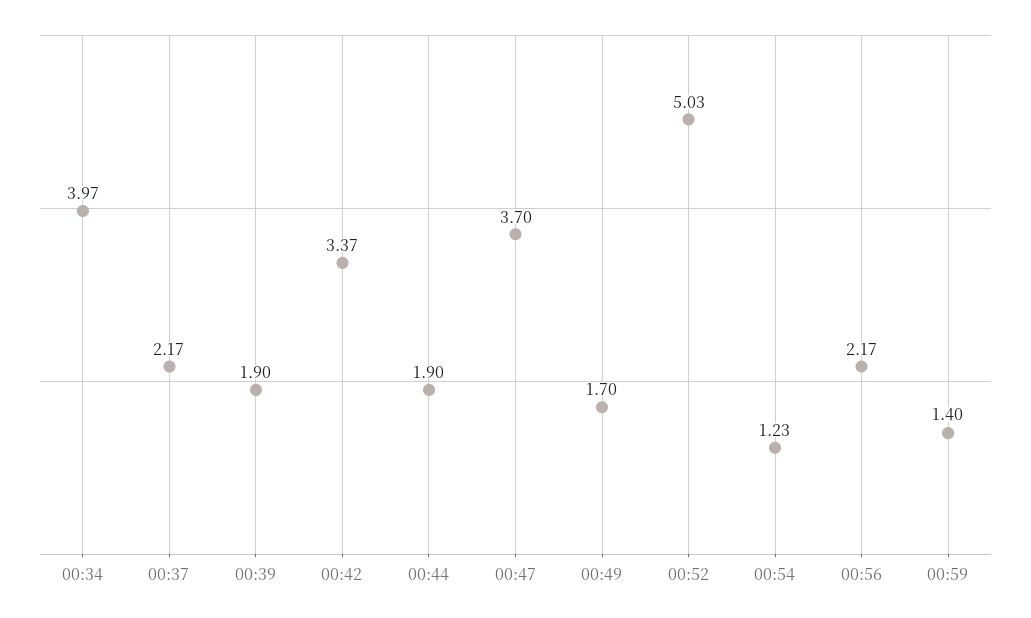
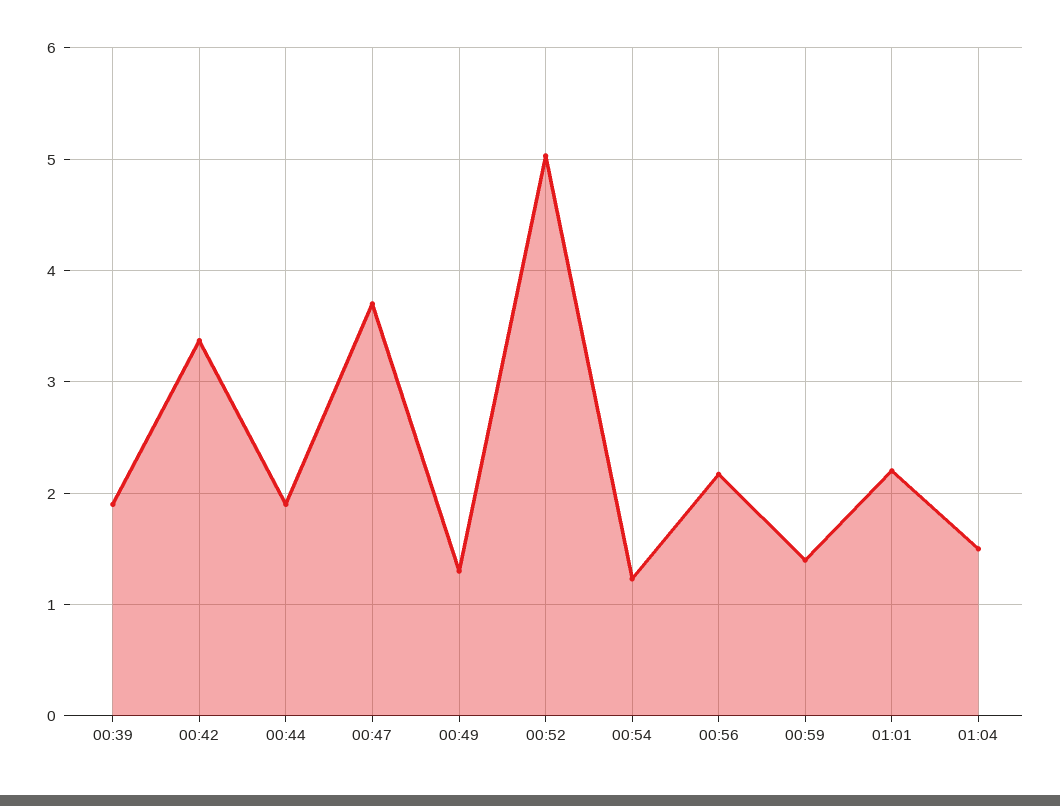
00:34: 3.97 -> none
00:37: 2.17 -> none
00:49: 1.7 -> 1.3
01:01: none -> 2.2
01:04: none -> 1.5

